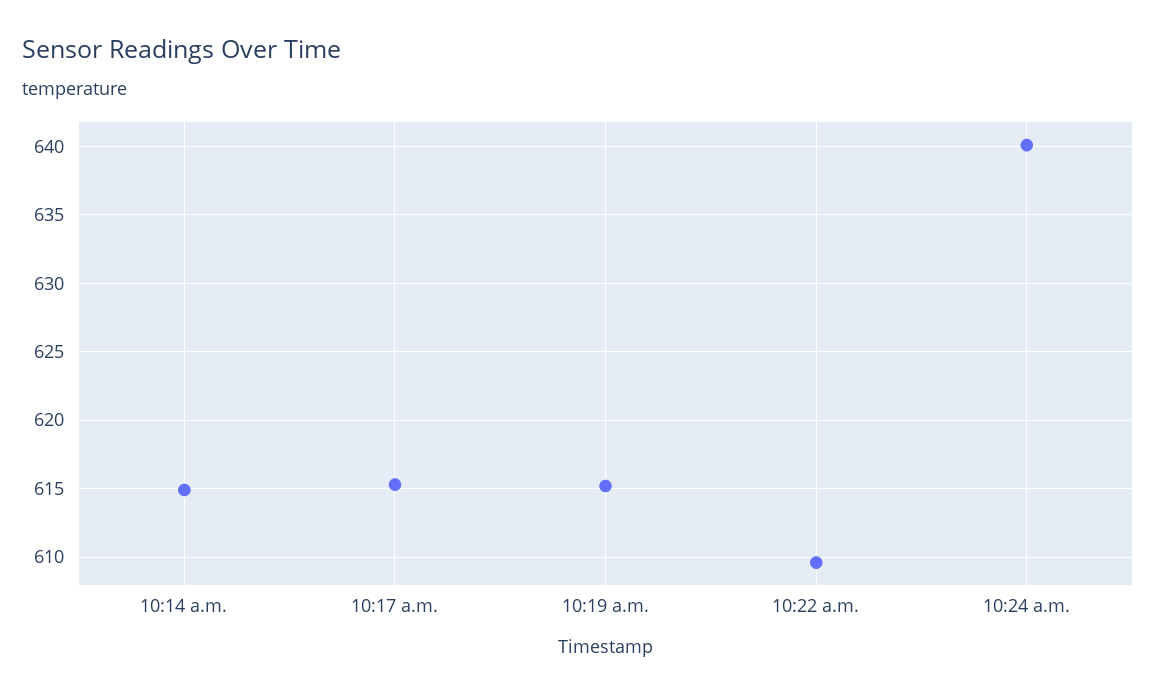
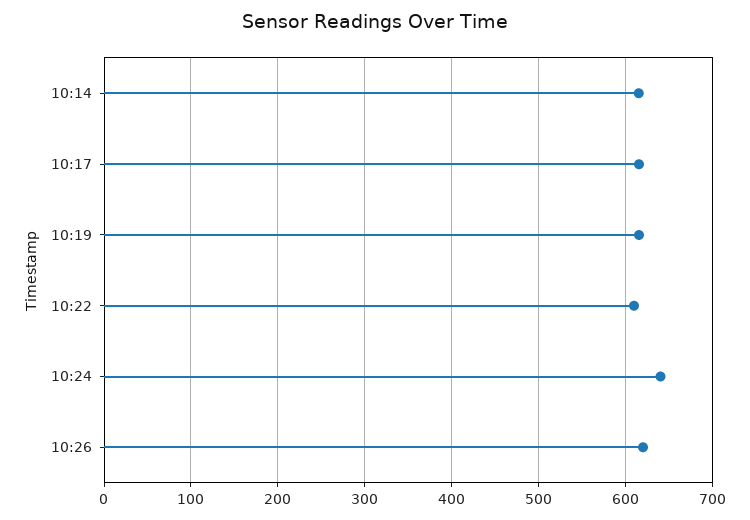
10:26: none -> 620

